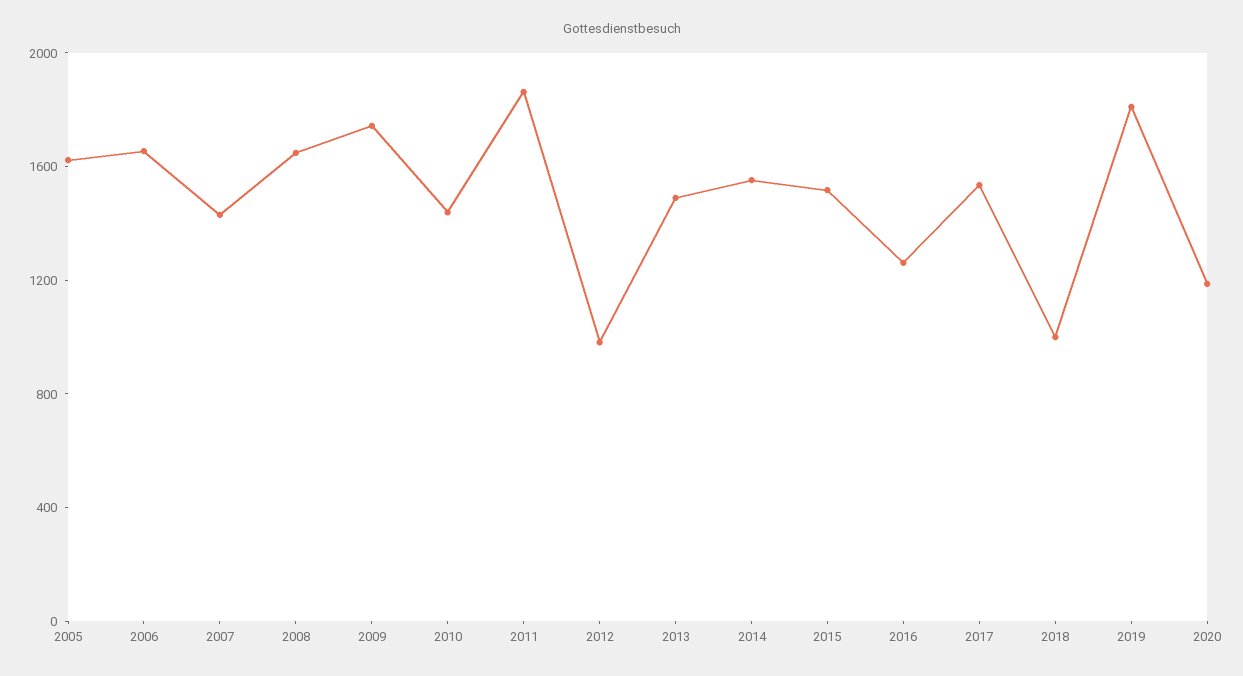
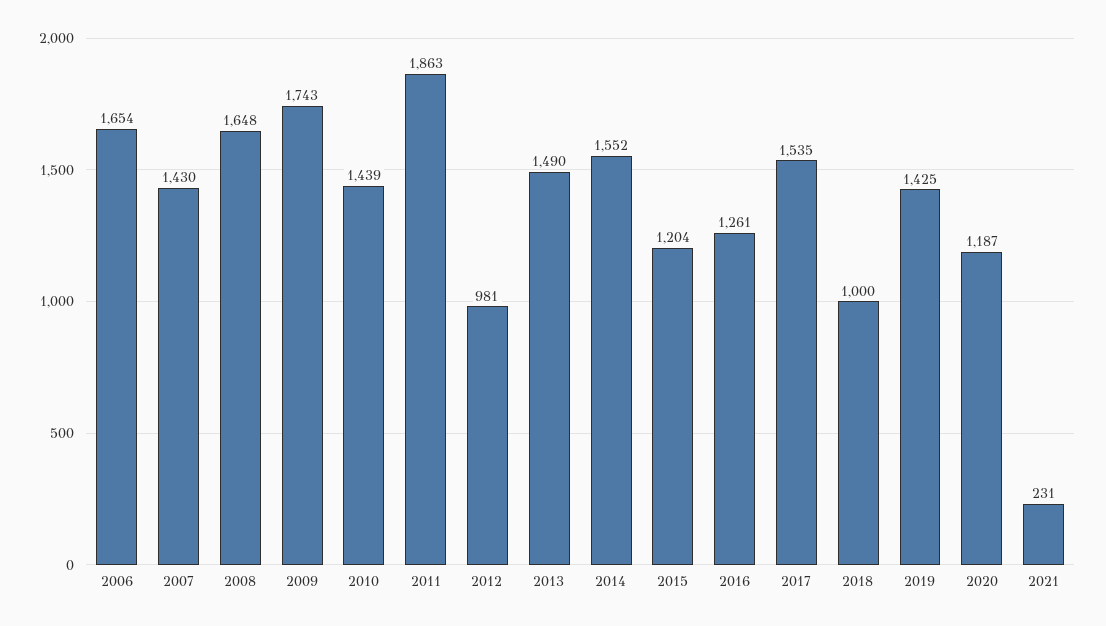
2005: 1600 -> none
2015: 1500 -> 1204
2019: 1800 -> 1425
2021: none -> 231

